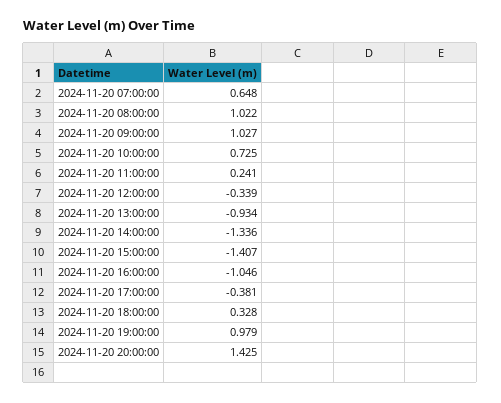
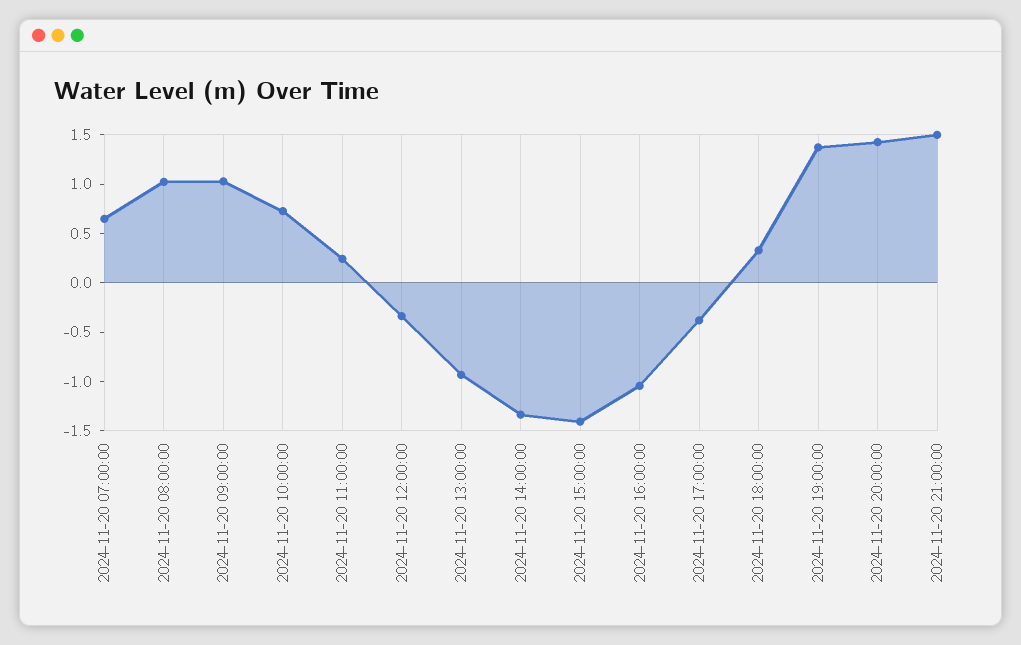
2024-11-20 19:00:00: 0.979 -> 1.4
2024-11-20 21:00:00: none -> 1.5

